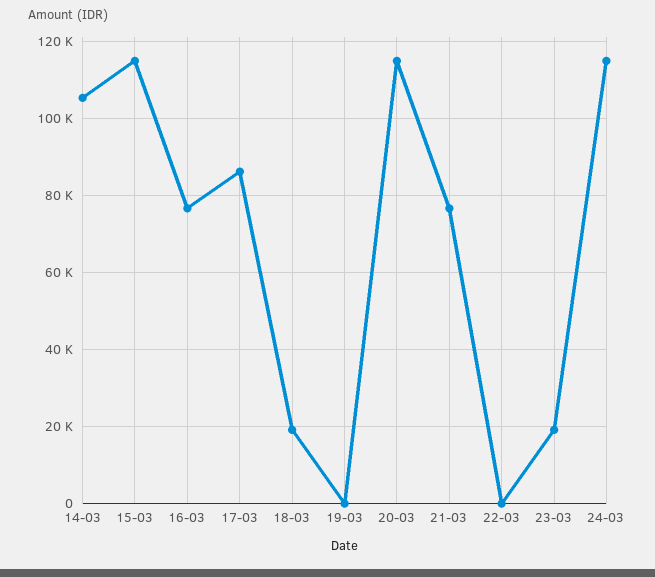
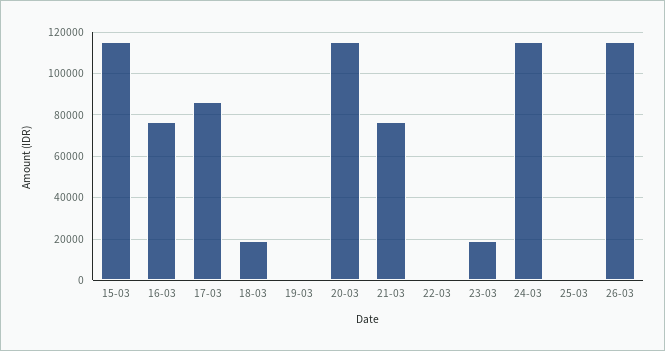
14-03: 106000 -> none
25-03: none -> 0
26-03: none -> 115000

